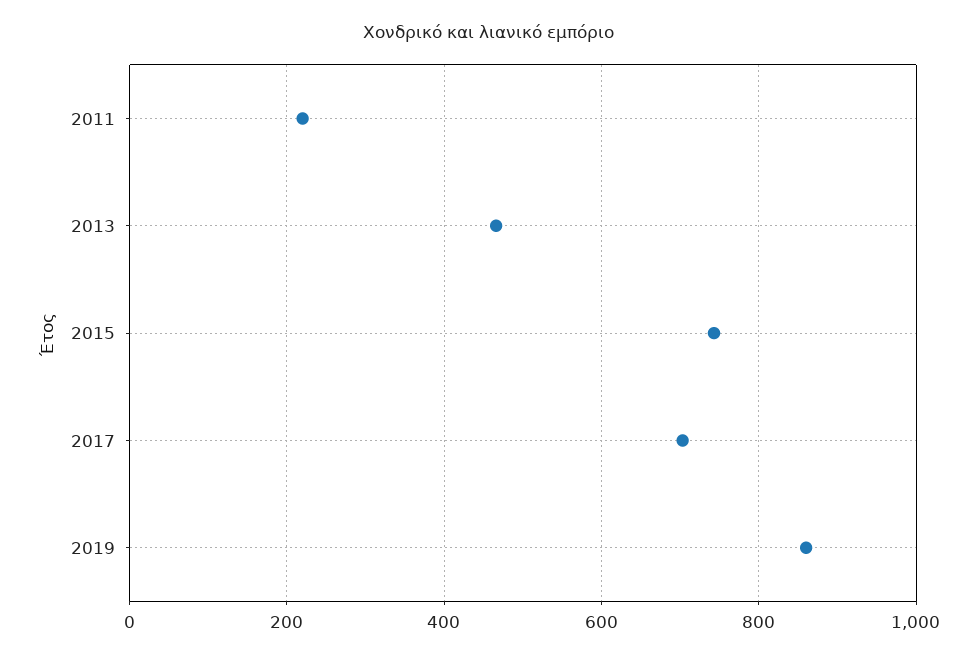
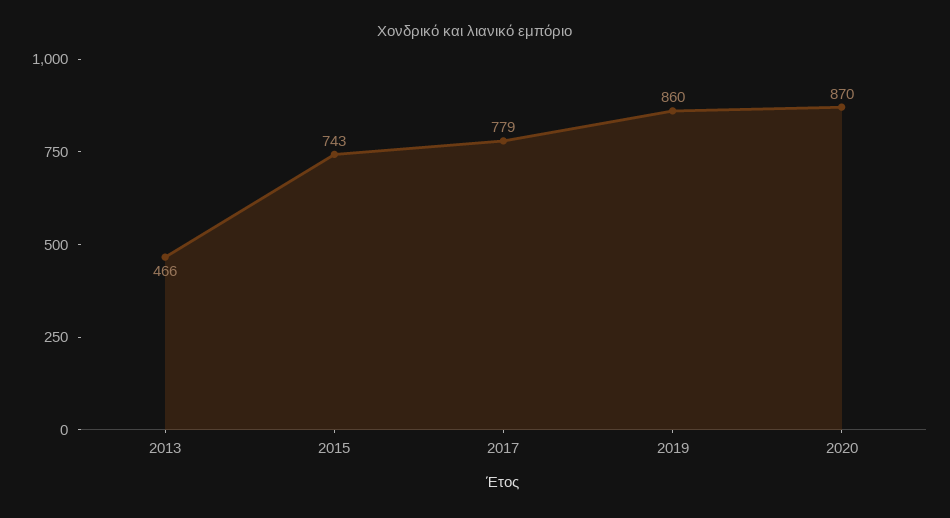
2011: 220 -> none
2017: 700 -> 779
2020: none -> 870

